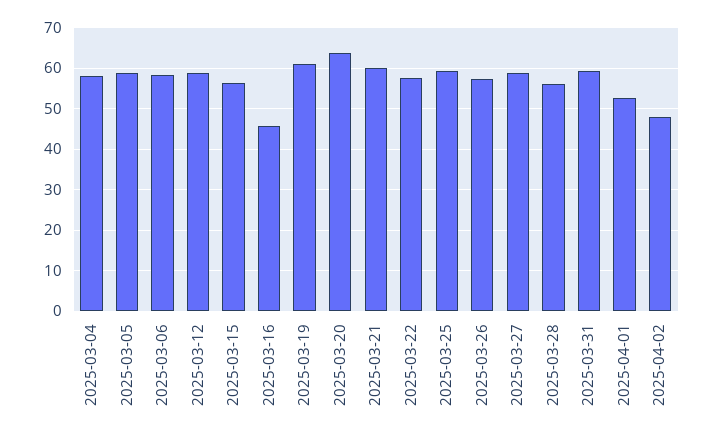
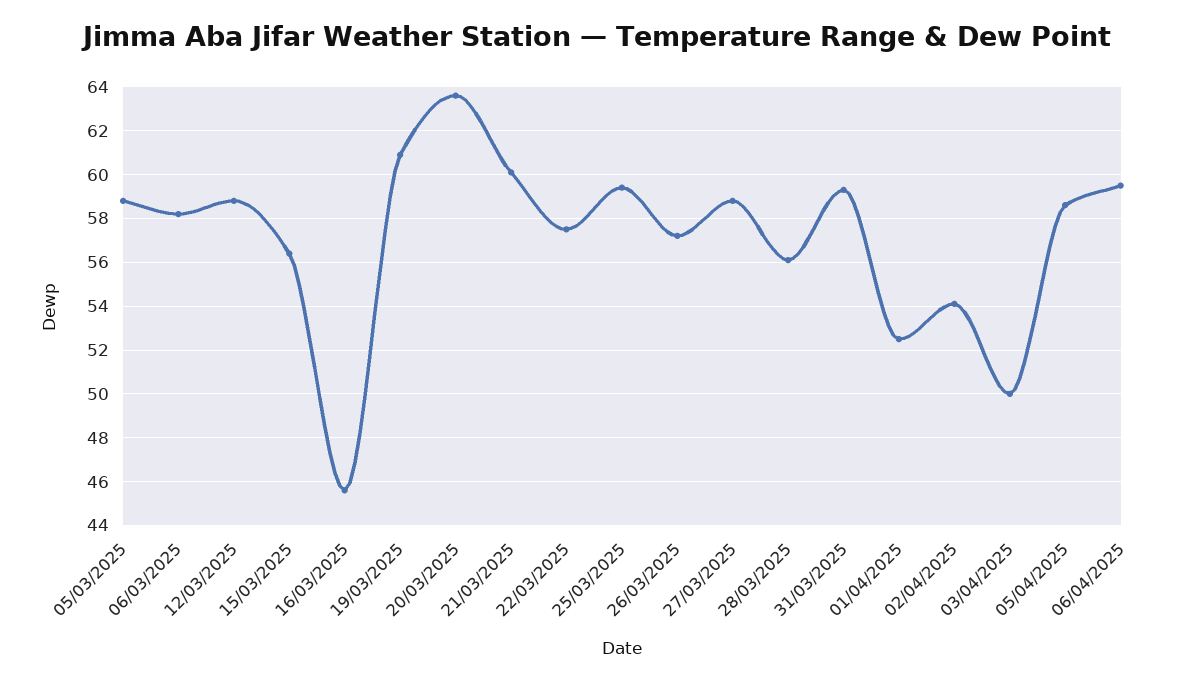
2025-03-04: 58 -> none
2025-04-02: 48 -> 54
03/04/2025: none -> 50
05/04/2025: none -> 58.5
06/04/2025: none -> 59.5

